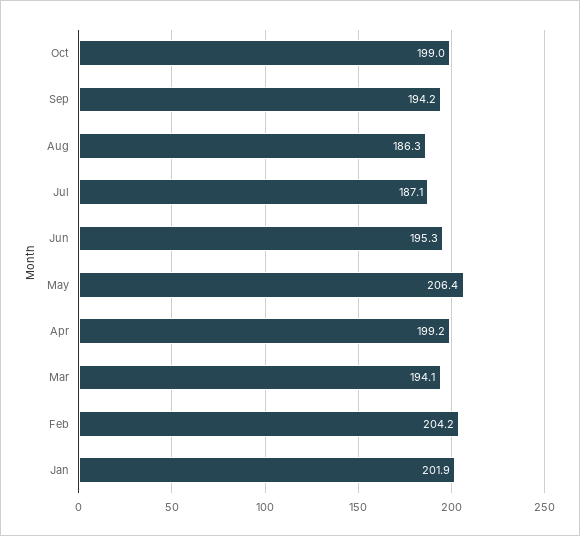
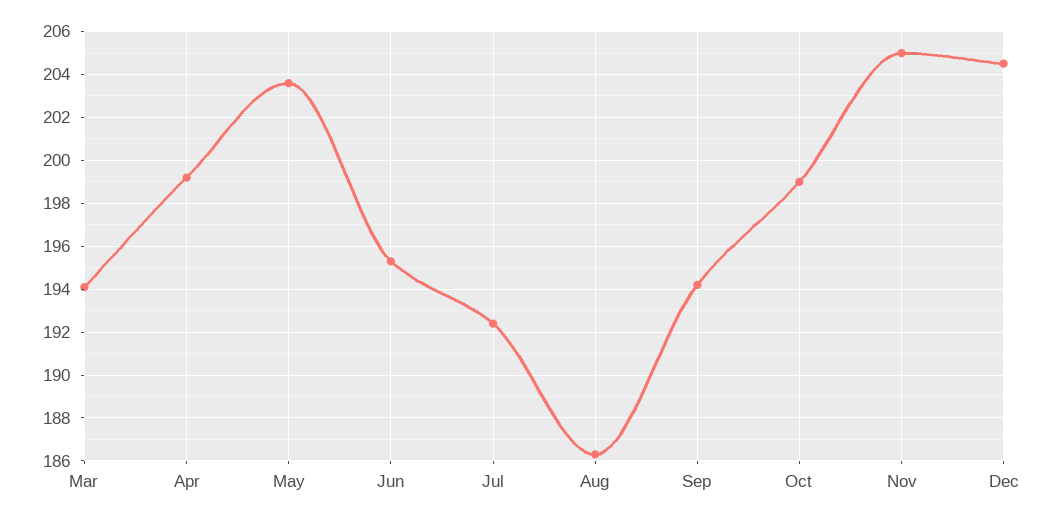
Jul: 187.1 -> 192.5
May: 206.4 -> 203.5
Feb: 204.2 -> none
Jan: 201.9 -> none
Nov: none -> 205
Dec: none -> 204.5

